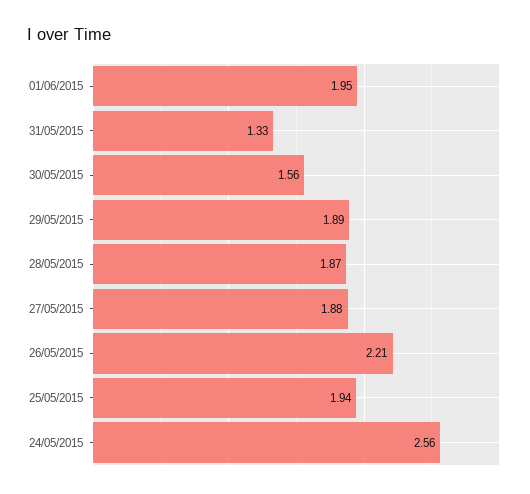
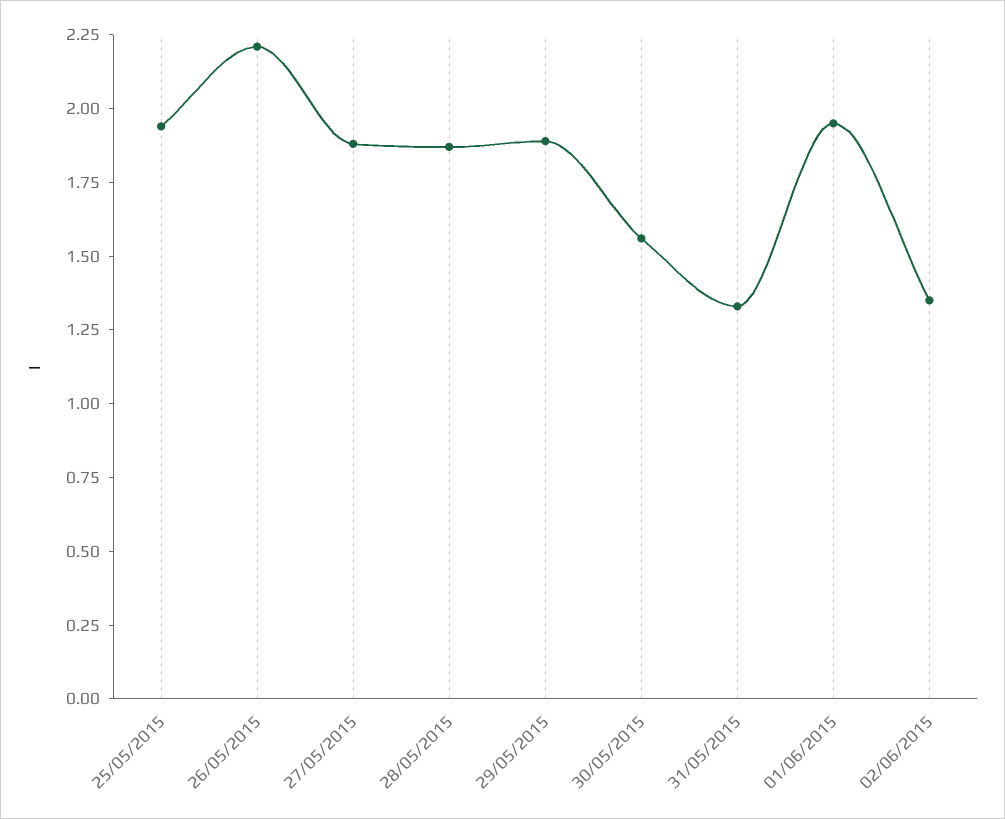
24/05/2015: 2.56 -> none
02/06/2015: none -> 1.35

